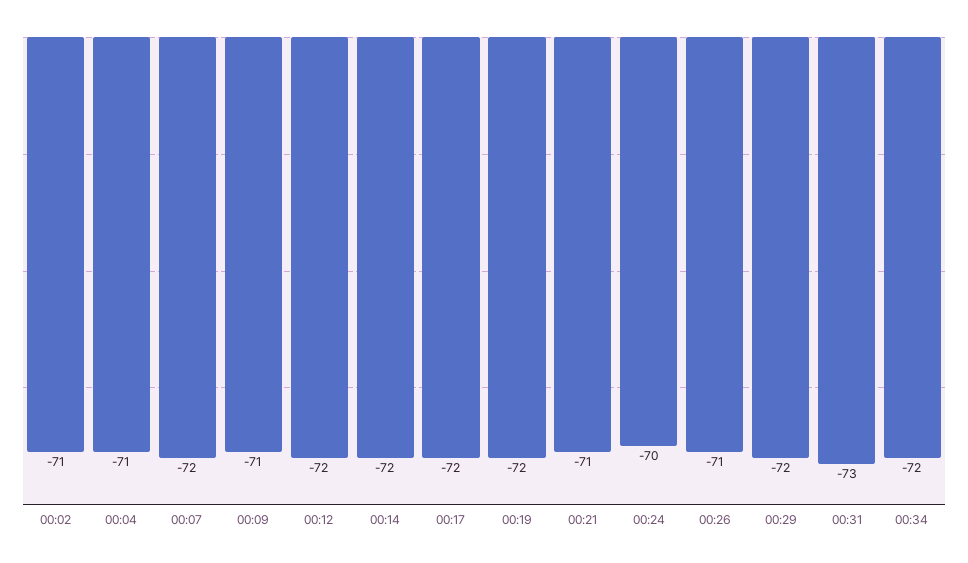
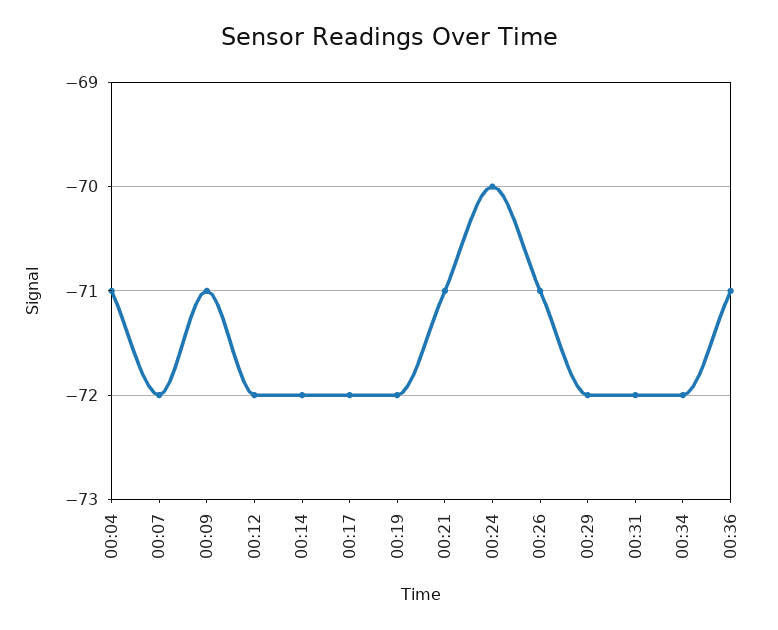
00:02: -71 -> none
00:31: -73 -> -72
00:36: none -> -71

